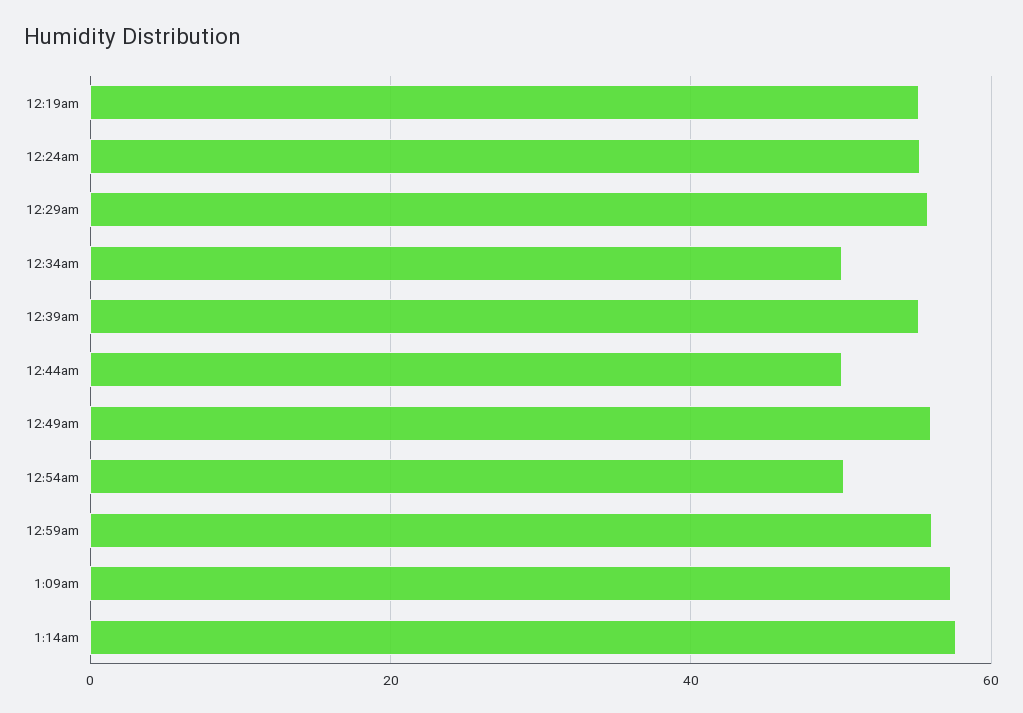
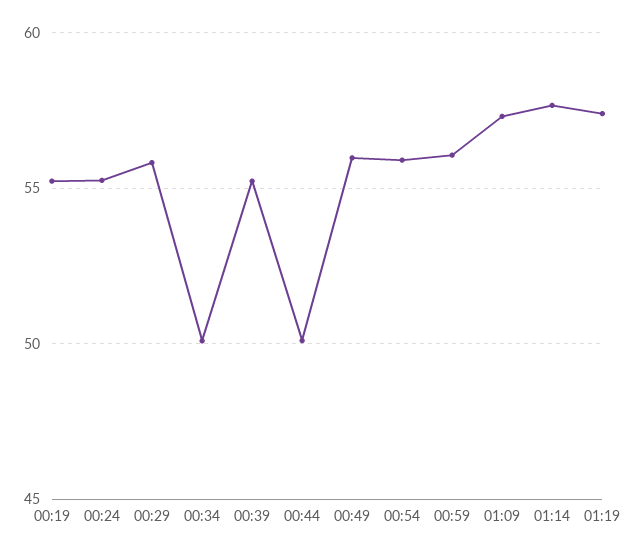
12:54am: 50 -> 56
01:19: none -> 57.5

